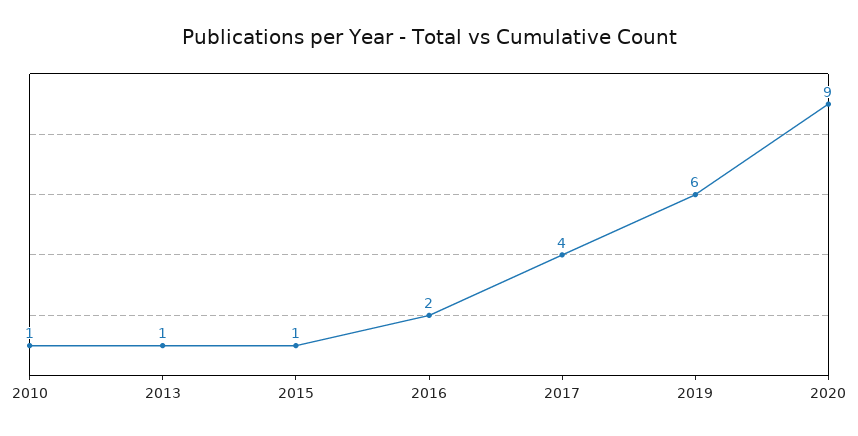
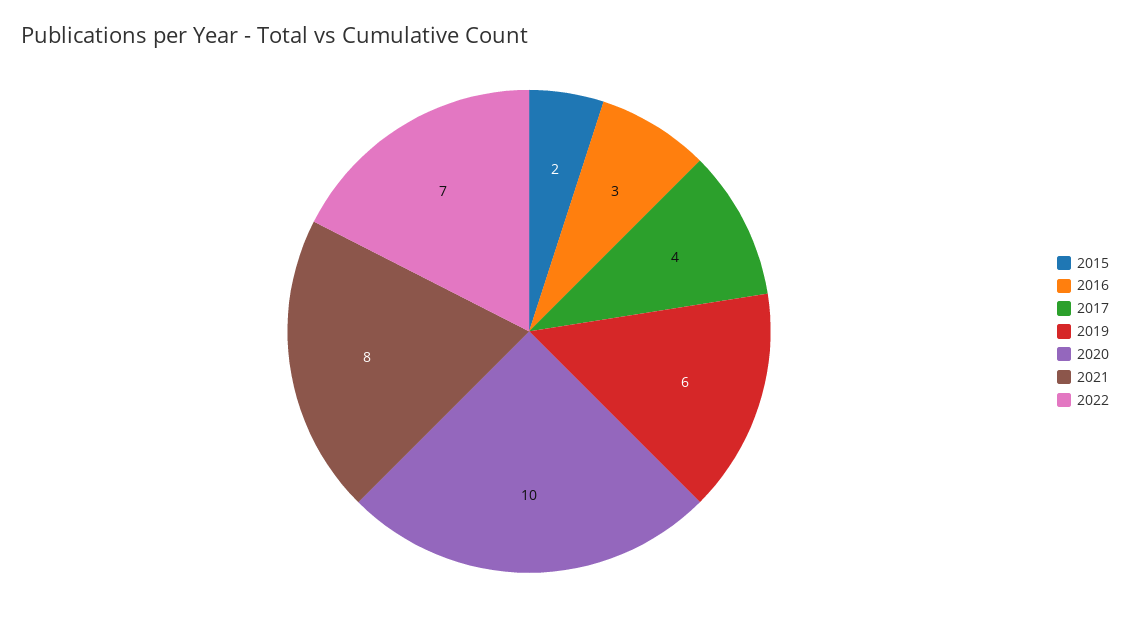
2010: 1 -> none
2013: 1 -> none
2015: 1 -> 2
2016: 2 -> 3
2020: 9 -> 10
2021: none -> 8
2022: none -> 7

